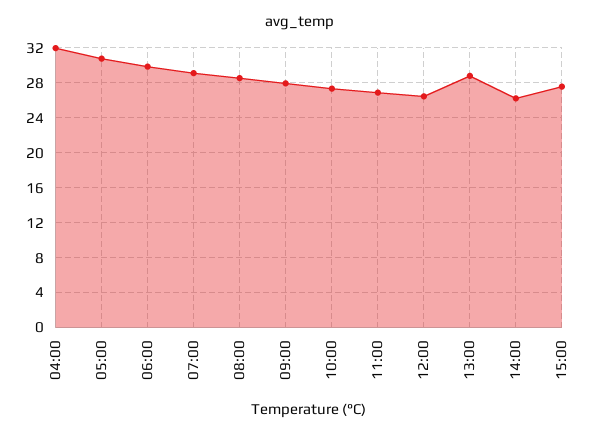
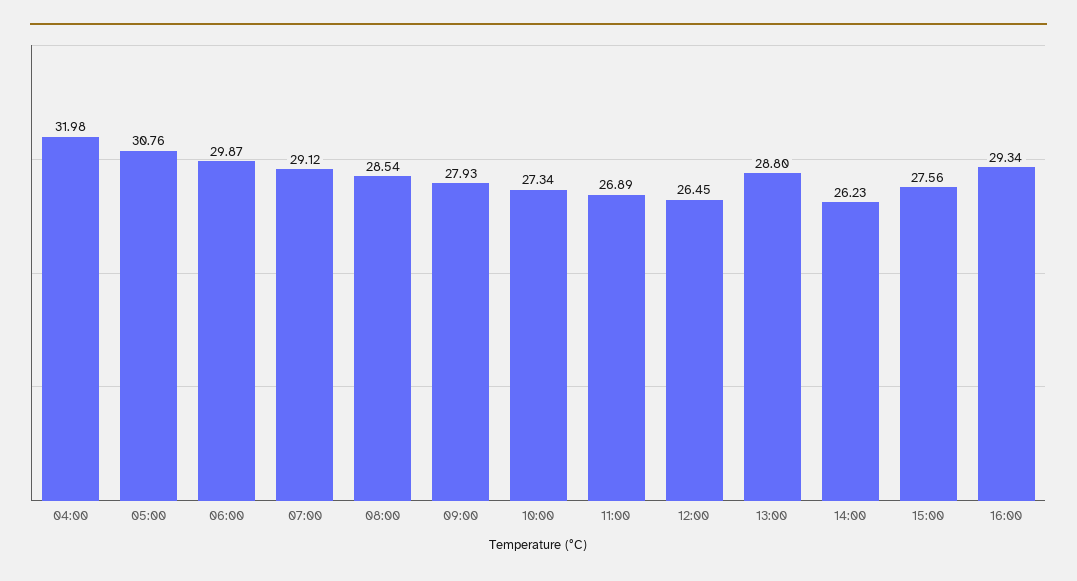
16:00: none -> 29.34

